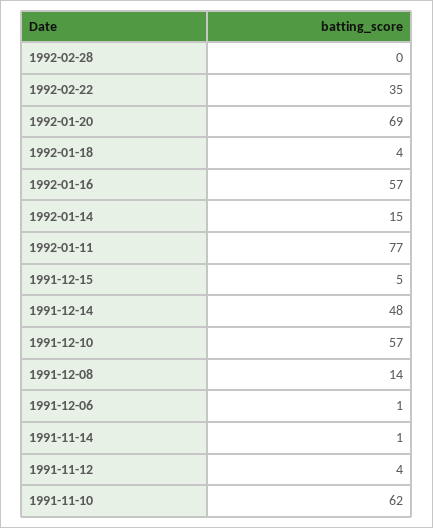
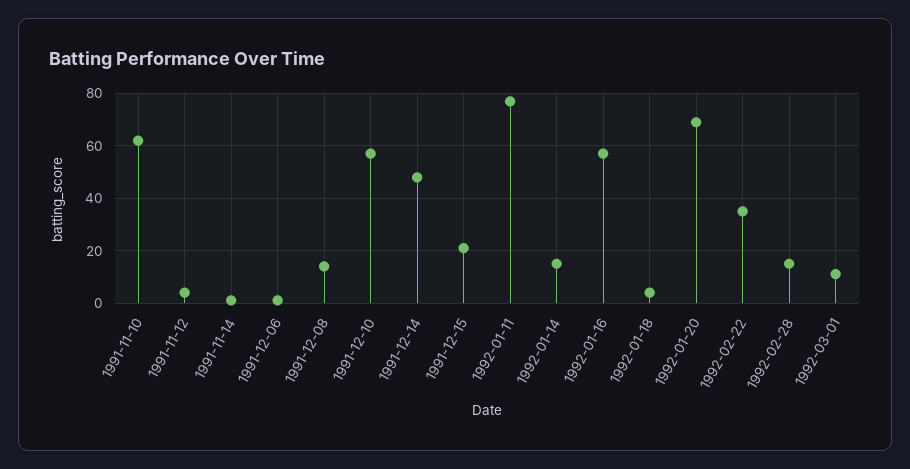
1992-02-28: 0 -> 15
1991-12-15: 5 -> 20
1992-03-01: none -> 10

